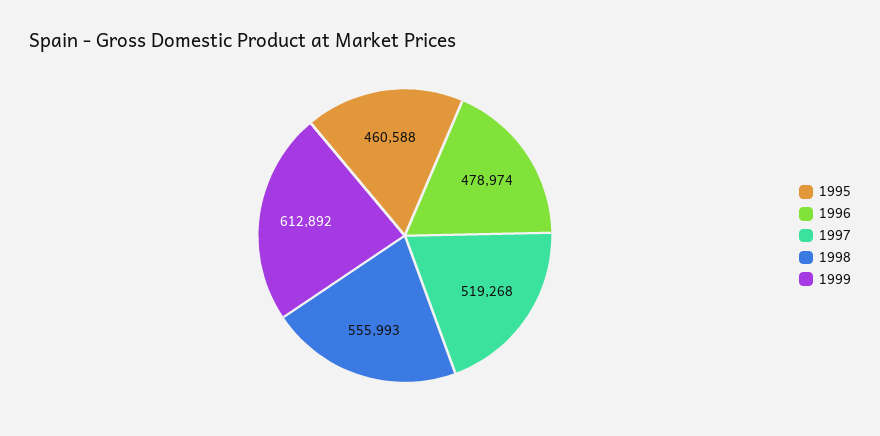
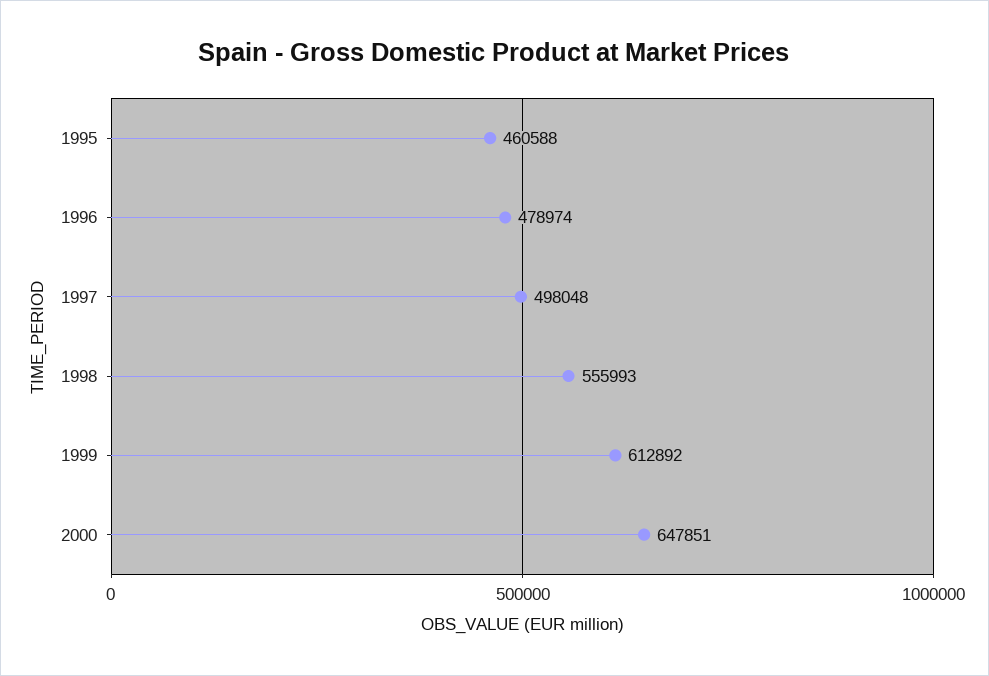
1997: 519268 -> 498048
2000: none -> 647851

